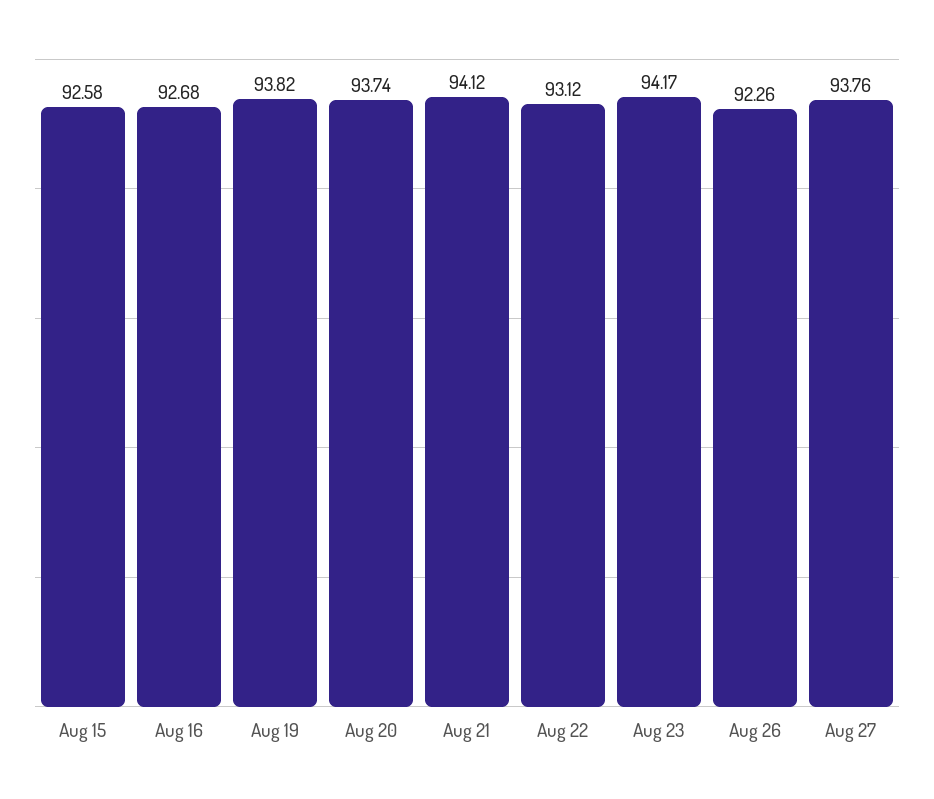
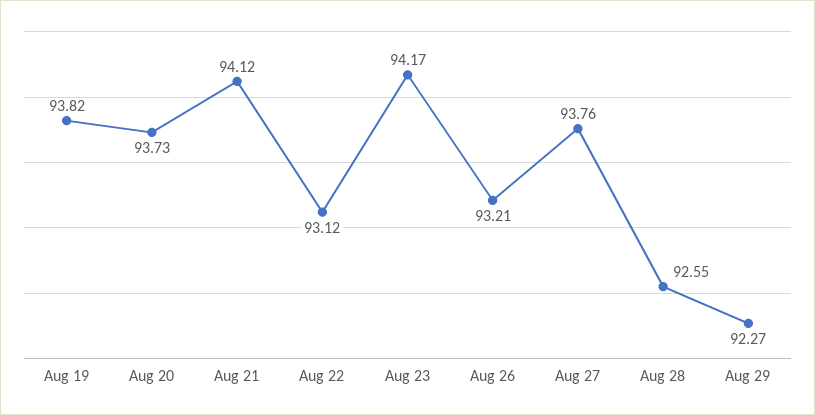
Aug 15: 92.58 -> none
Aug 16: 92.68 -> none
Aug 20: 93.74 -> 93.73
Aug 26: 92.26 -> 93.21
Aug 28: none -> 92.55
Aug 29: none -> 92.27

